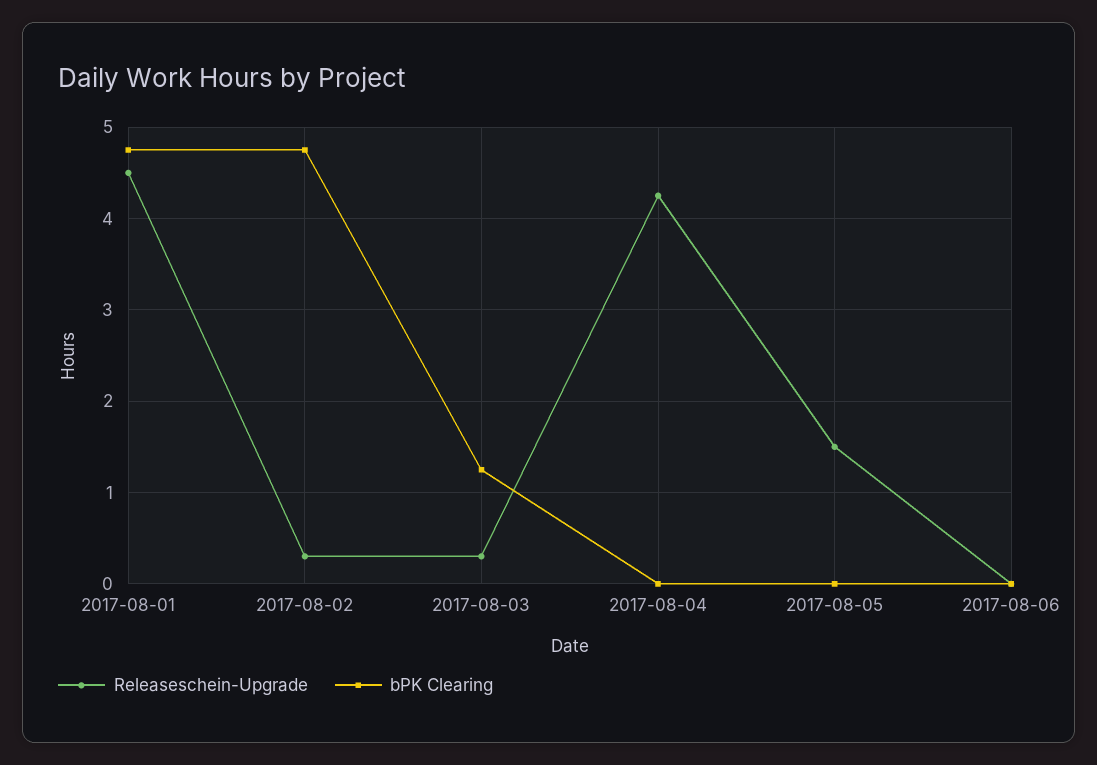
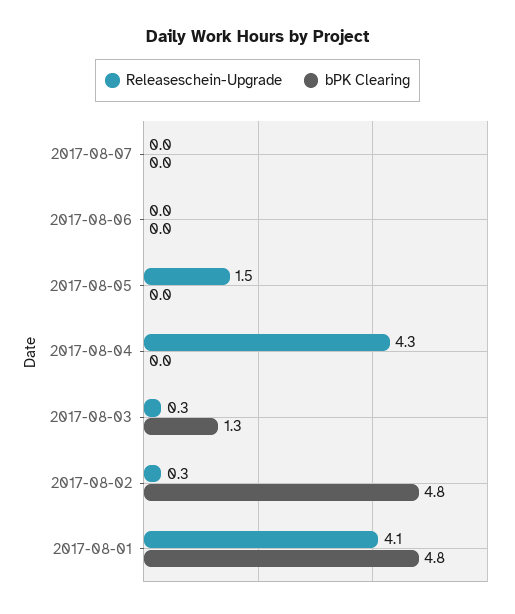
Releaseschein-Upgrade, 2017-08-01: 4.5 -> 4.1
Releaseschein-Upgrade, 2017-08-07: none -> 0
bPK Clearing, 2017-08-07: none -> 0

